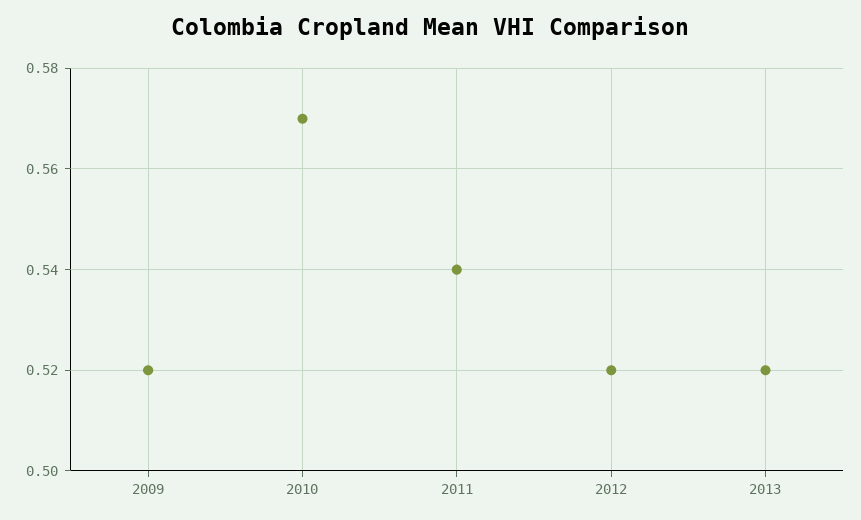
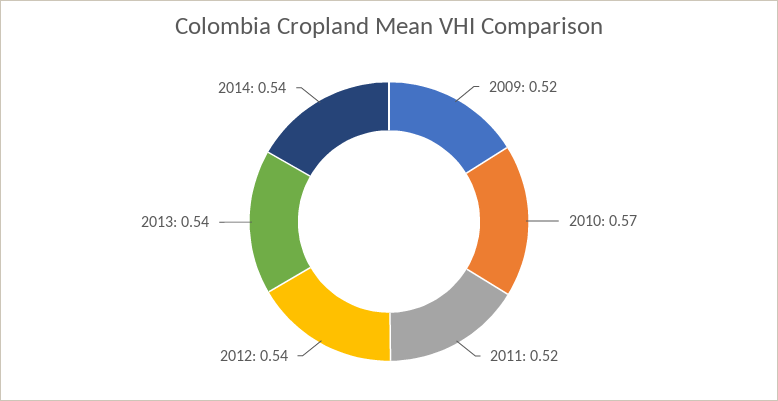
2011: 0.54 -> 0.52
2012: 0.52 -> 0.54
2013: 0.52 -> 0.54
2014: none -> 0.54

